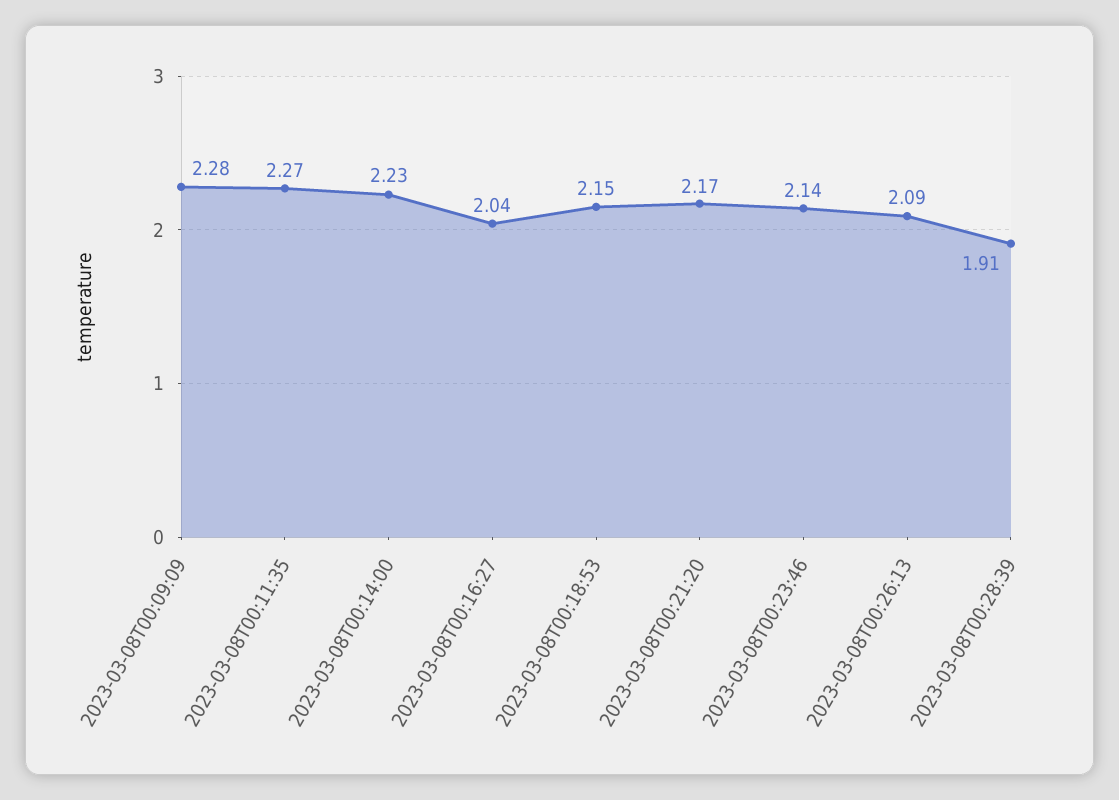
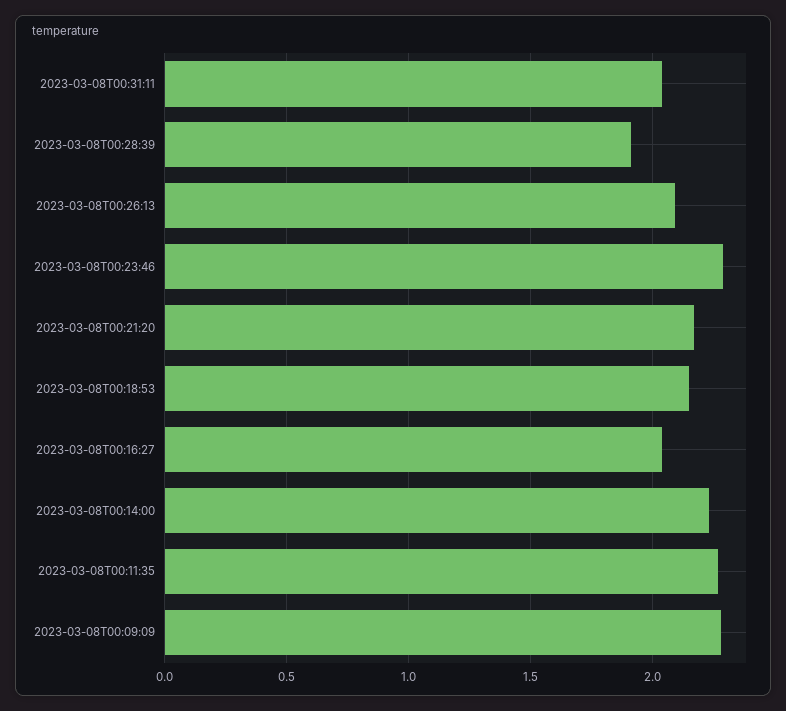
2023-03-08T00:23:46: 2.14 -> 2.3
2023-03-08T00:31:11: none -> 2.05

